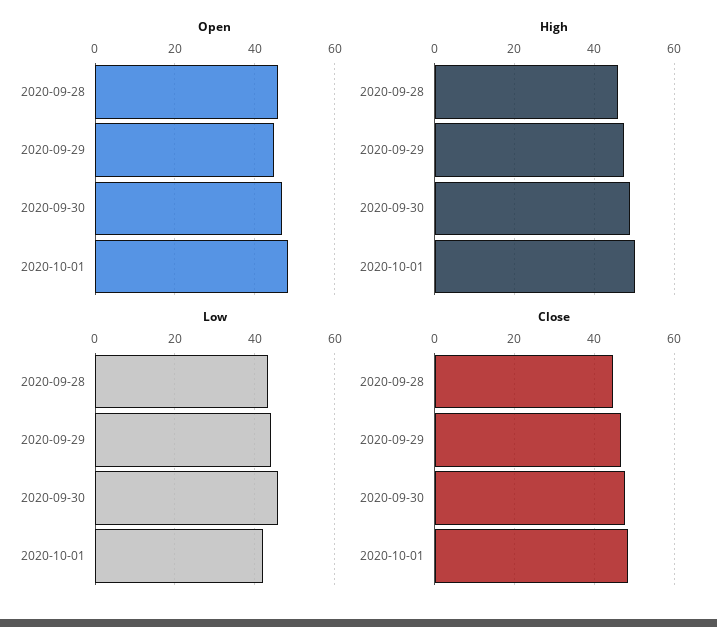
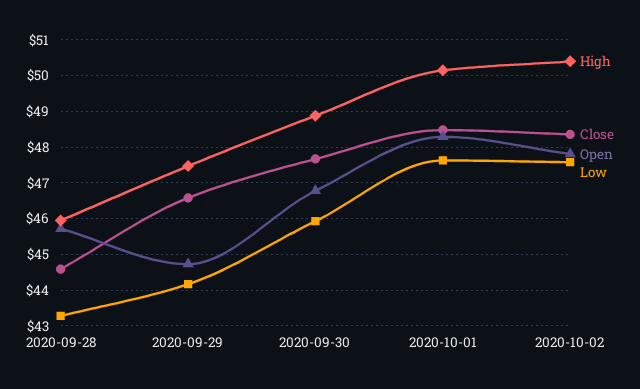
Low, 2020-10-01: 42 -> 47.6
High, 2020-10-02: none -> 50.4
Close, 2020-10-02: none -> 48.4
Open, 2020-10-02: none -> 47.8
Low, 2020-10-02: none -> 47.6

